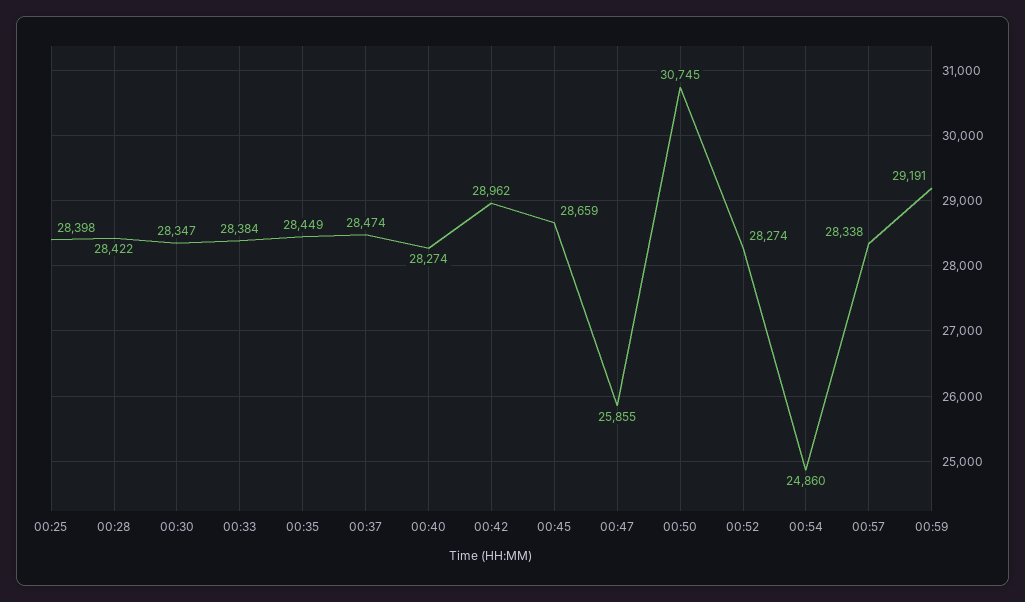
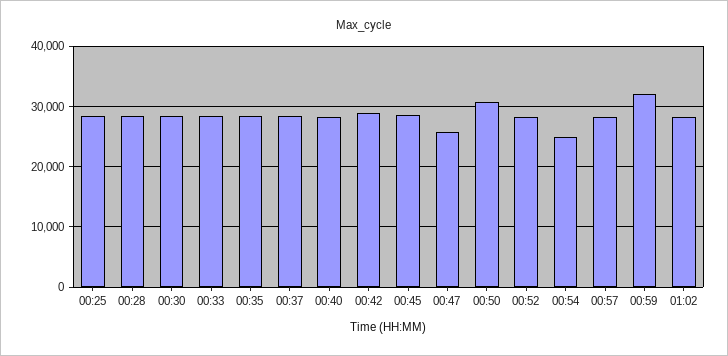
00:59: 29191 -> 32000
01:02: none -> 28000

